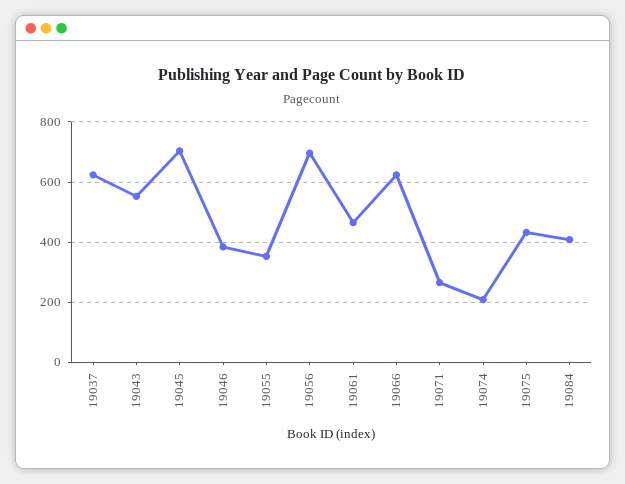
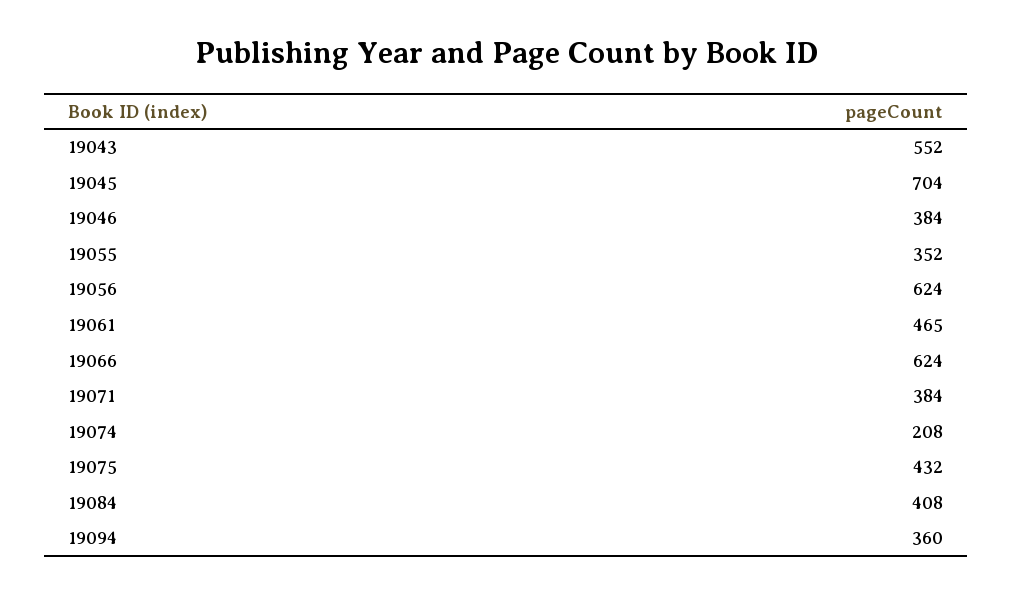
19037: 620 -> none
19056: 700 -> 624
19071: 260 -> 384
19094: none -> 360

